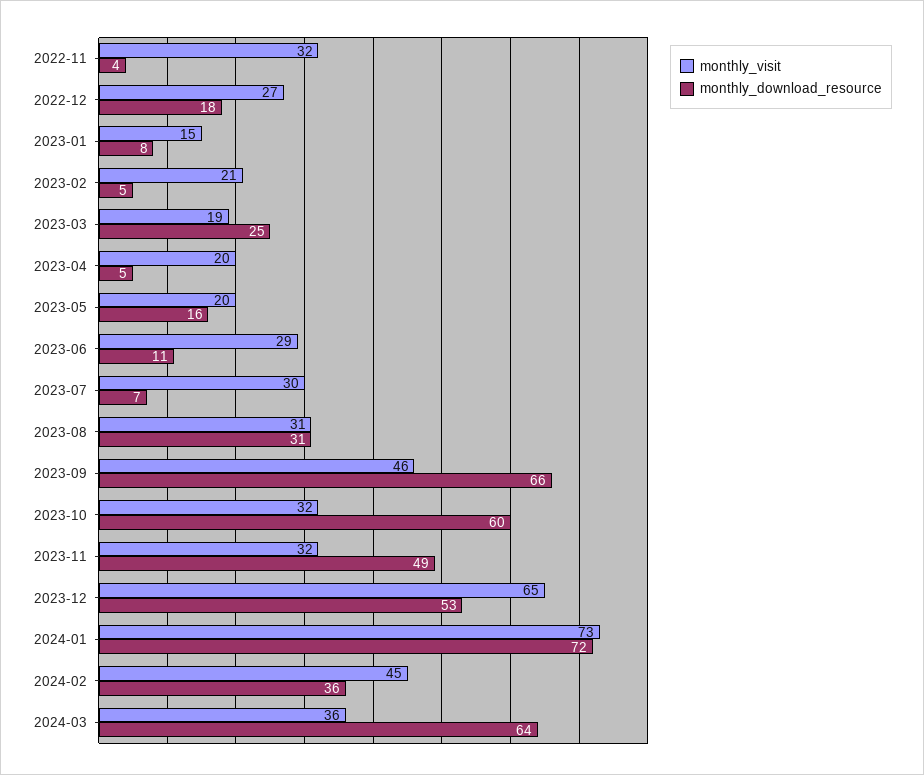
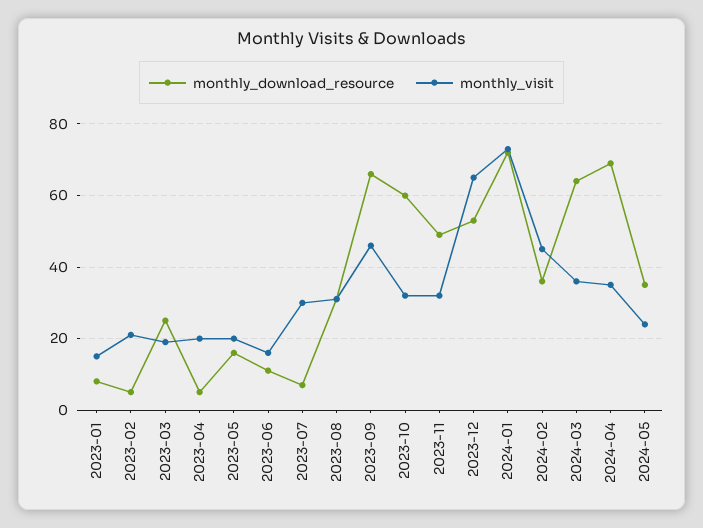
monthly_visit, 2022-11: 32 -> none
monthly_download_resource, 2022-11: 4 -> none
monthly_visit, 2022-12: 27 -> none
monthly_download_resource, 2022-12: 18 -> none
monthly_visit, 2023-06: 29 -> 15
monthly_download_resource, 2024-04: none -> 70
monthly_visit, 2024-04: none -> 35
monthly_download_resource, 2024-05: none -> 35
monthly_visit, 2024-05: none -> 25

